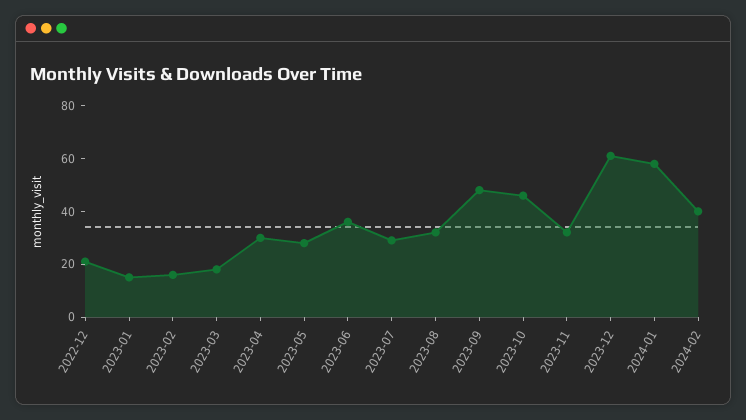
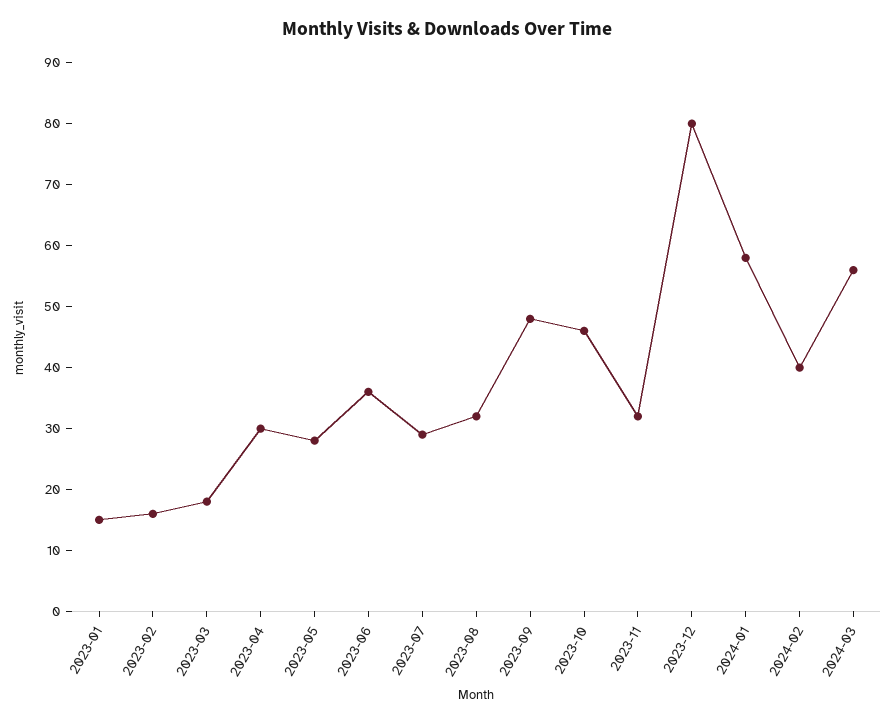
2022-12: 20 -> none
2023-12: 60 -> 80
2024-03: none -> 55

